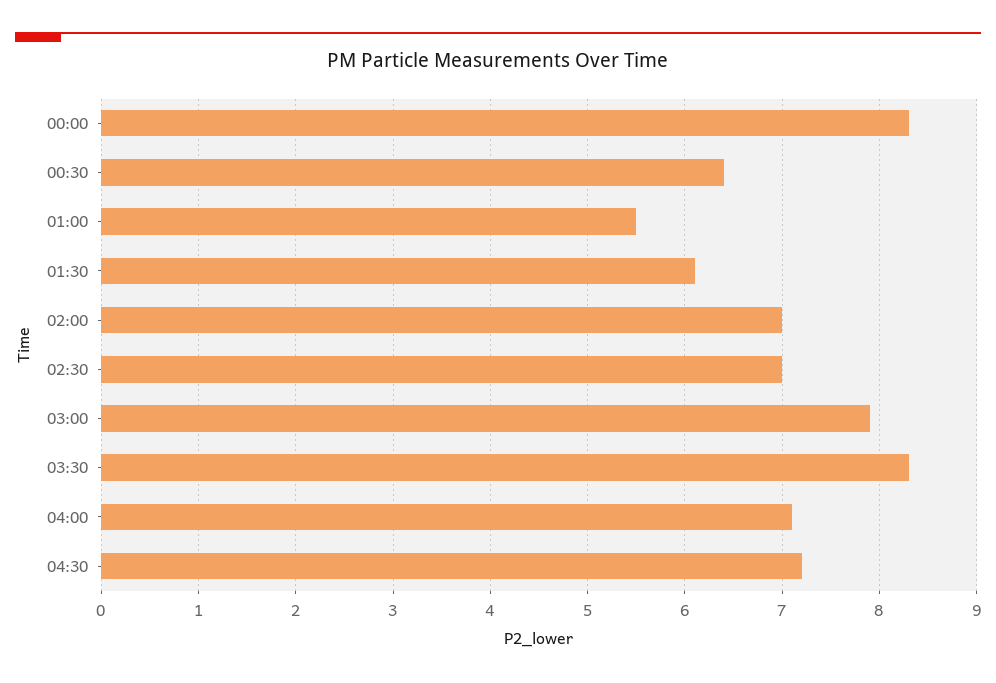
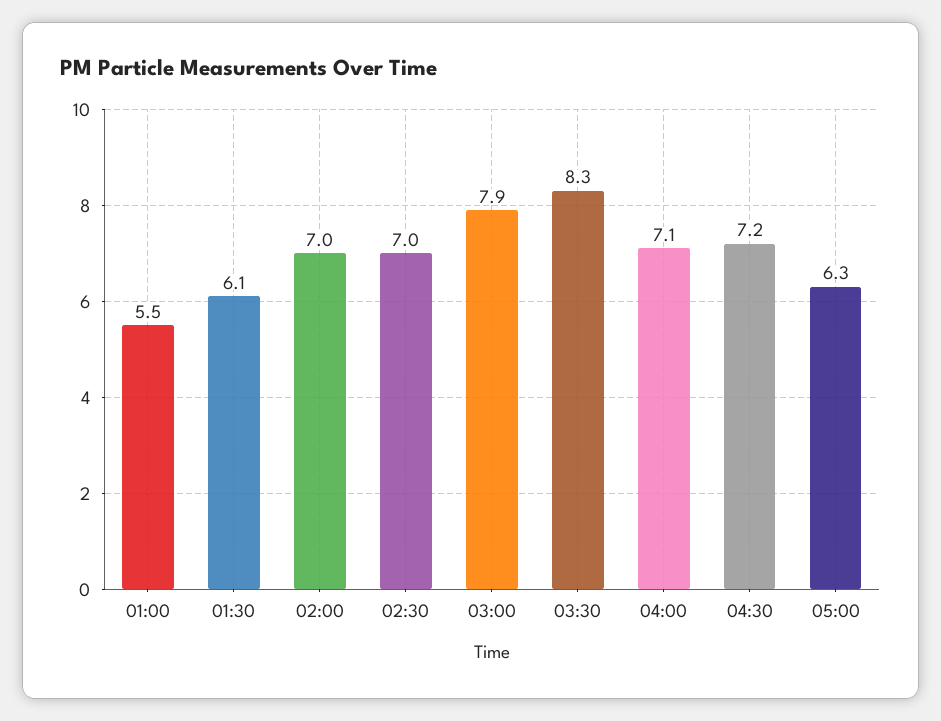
00:00: 8.3 -> none
00:30: 6.4 -> none
05:00: none -> 6.3

